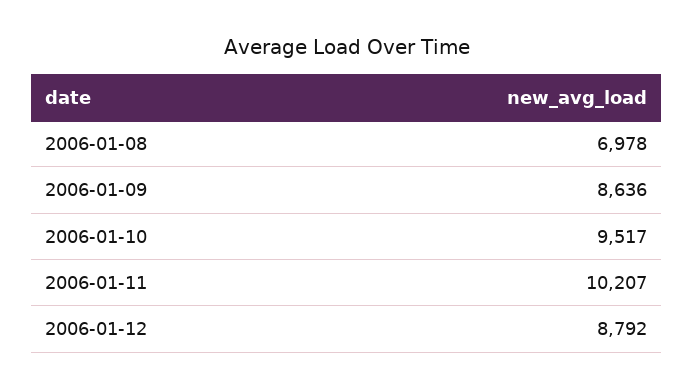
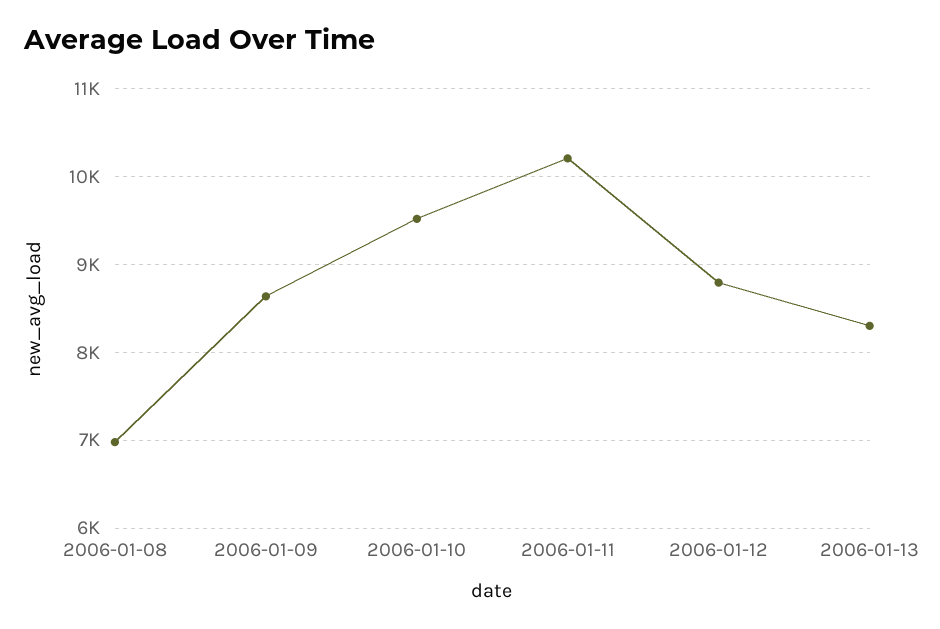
2006-01-13: none -> 8300

